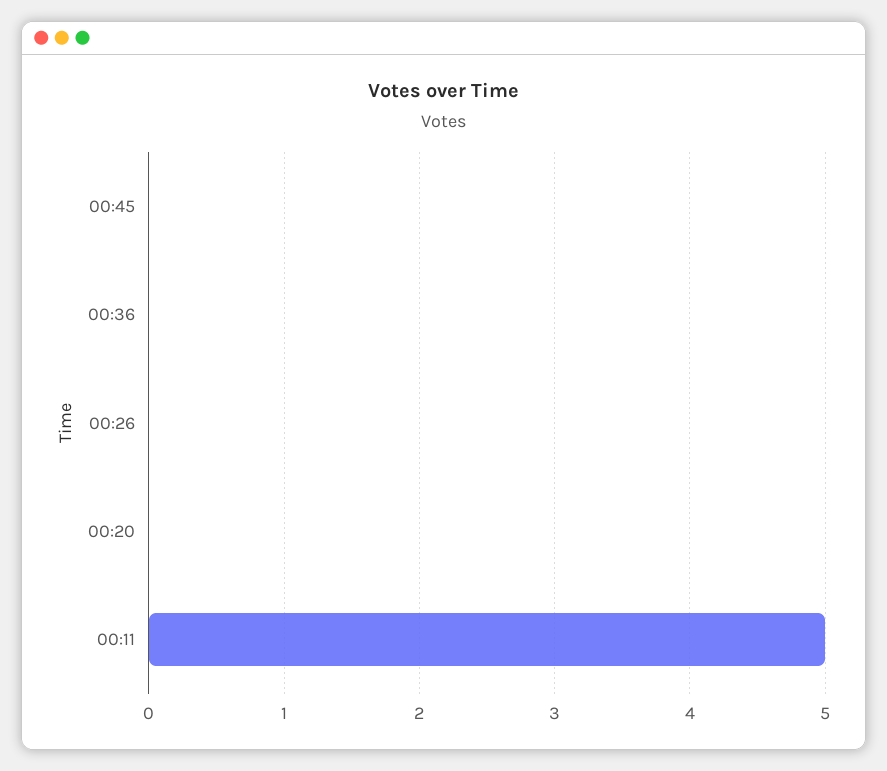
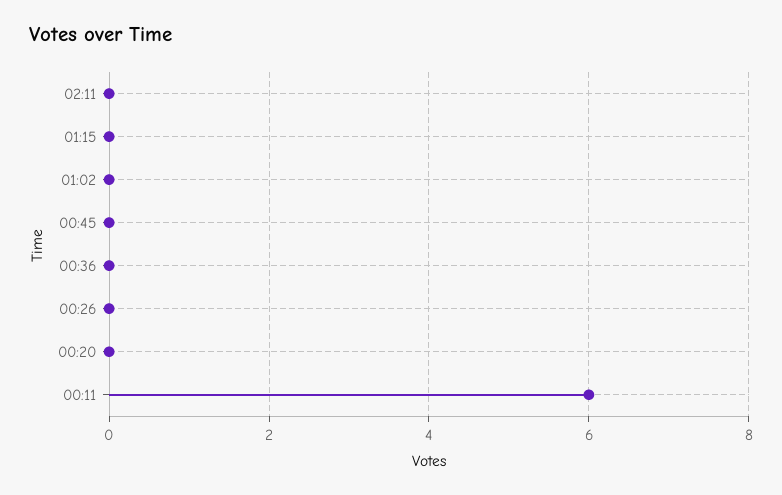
00:11: 5 -> 6
02:11: none -> 0
01:15: none -> 0
01:02: none -> 0

